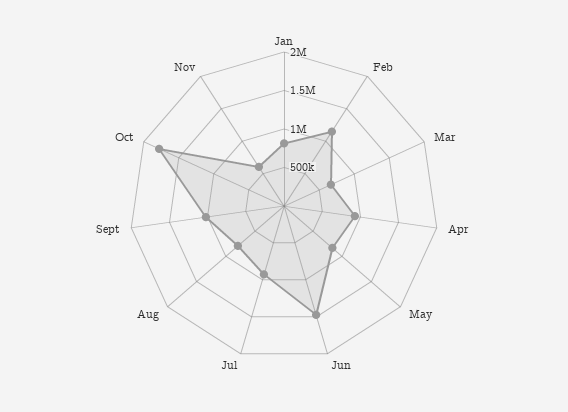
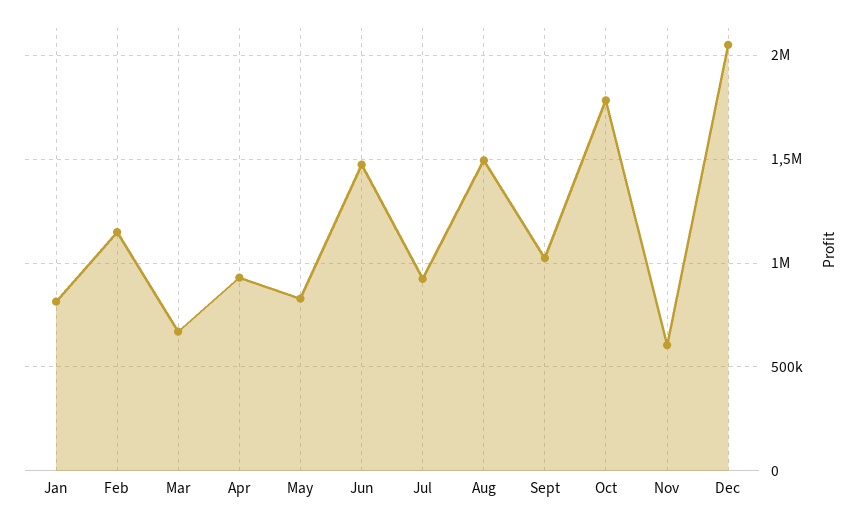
Aug: 750000 -> 1500000
Dec: none -> 2050000

